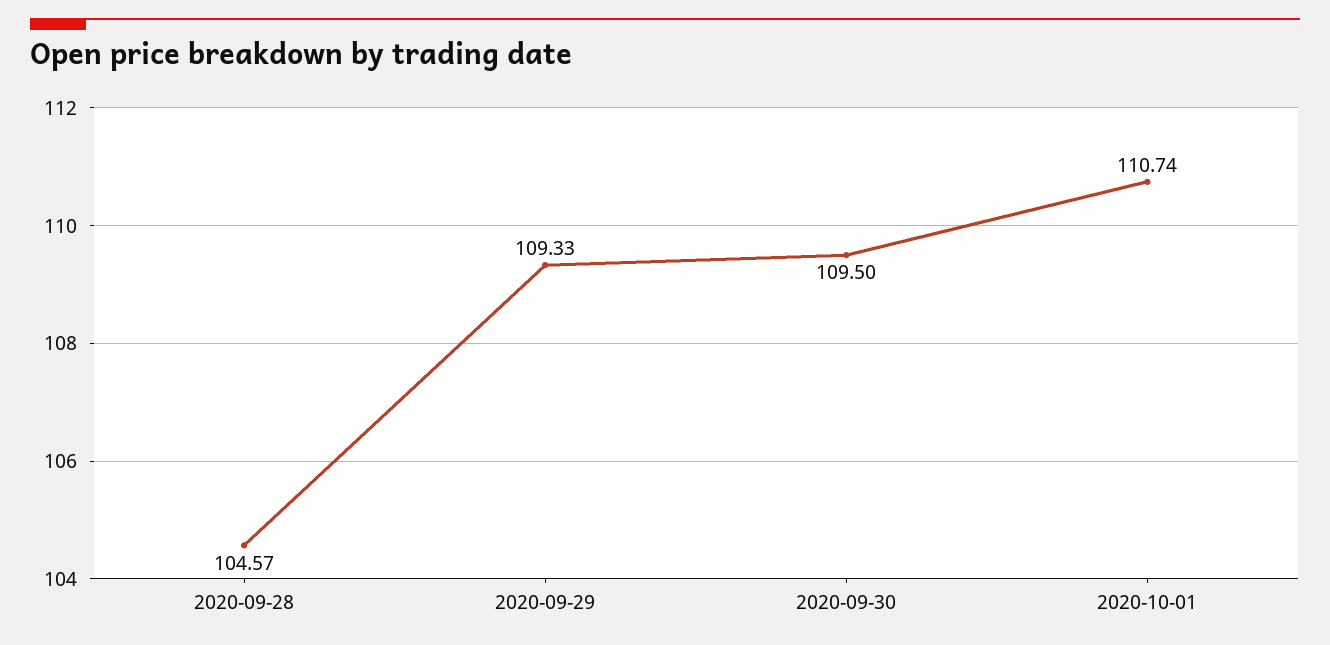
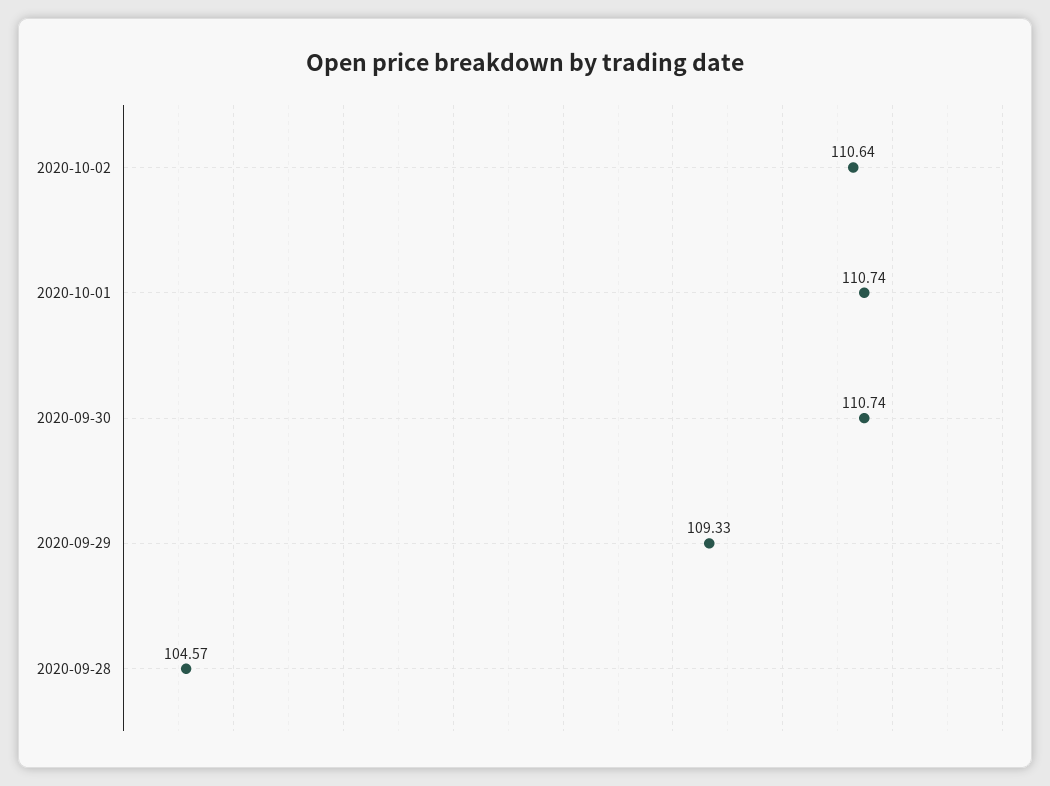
2020-09-30: 109.5 -> 110.74
2020-10-02: none -> 110.64

